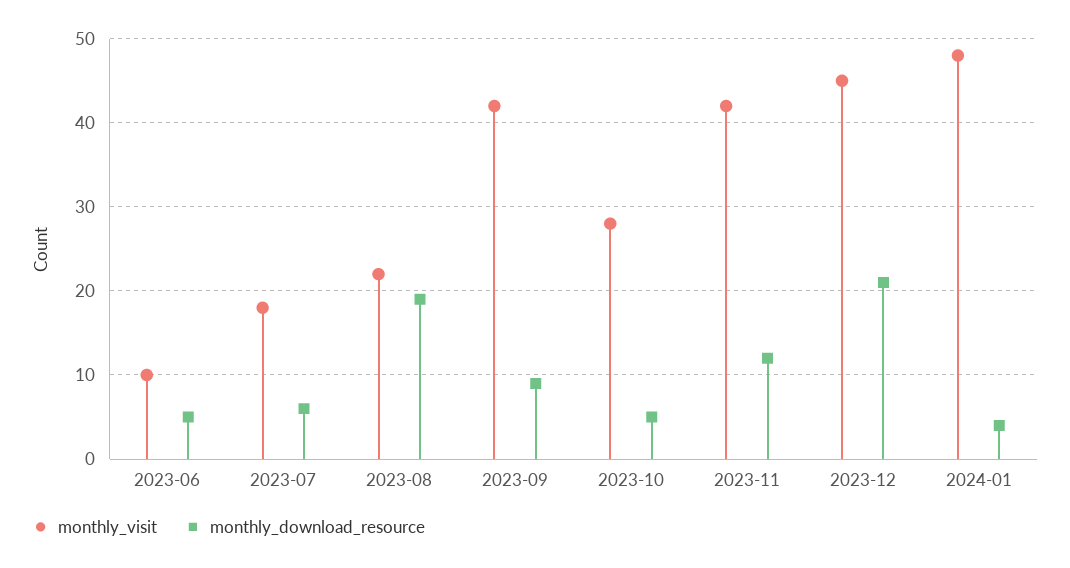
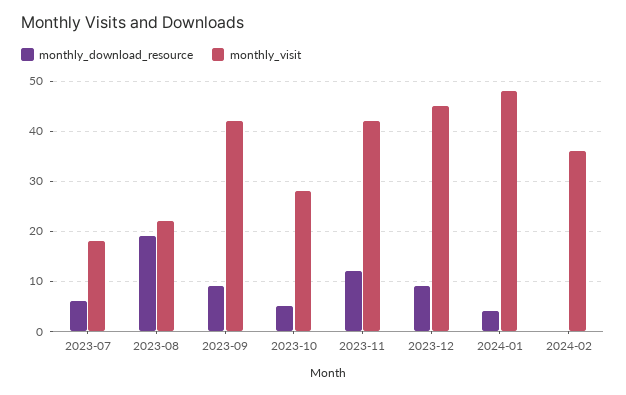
monthly_visit, 2023-06: 10 -> none
monthly_download_resource, 2023-06: 5 -> none
monthly_download_resource, 2023-12: 21 -> 10
monthly_download_resource, 2024-02: none -> 0
monthly_visit, 2024-02: none -> 35

